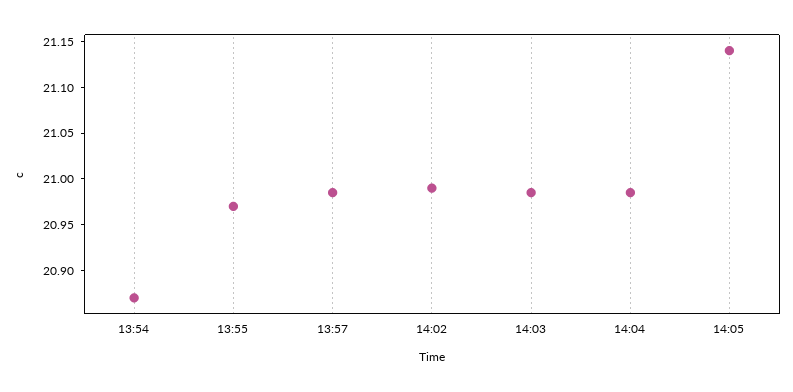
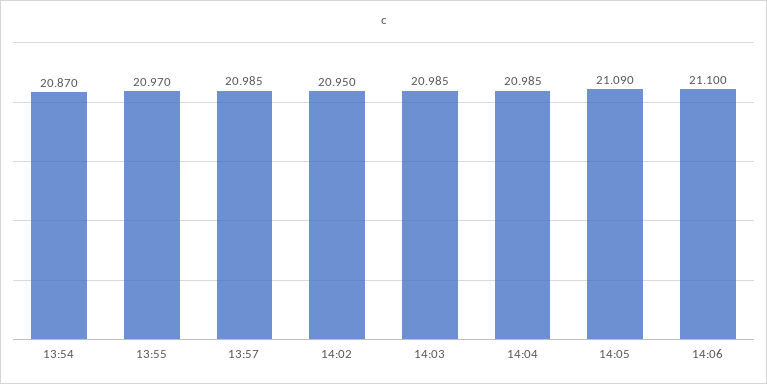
14:02: 20.99 -> 20.95
14:05: 21.14 -> 21.09
14:06: none -> 21.1

